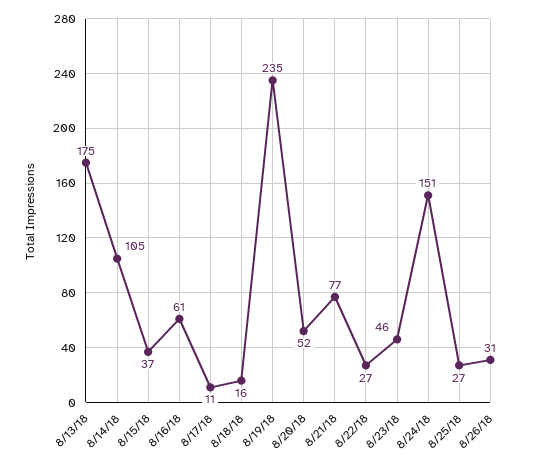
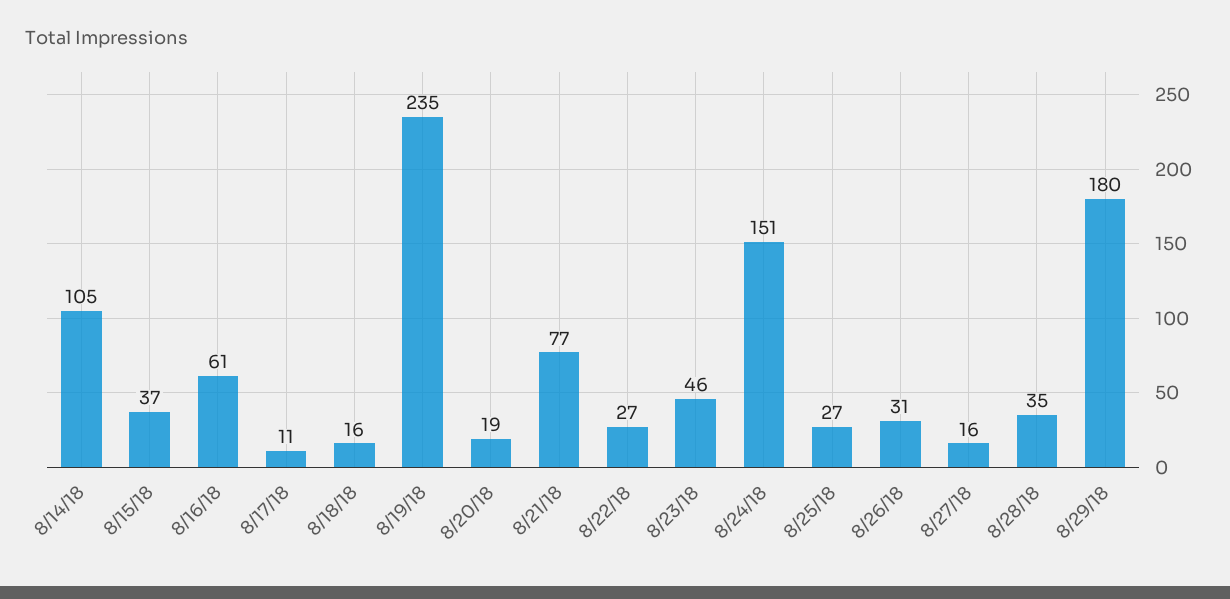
8/13/18: 175 -> none
8/20/18: 52 -> 19
8/27/18: none -> 16
8/28/18: none -> 35
8/29/18: none -> 180

